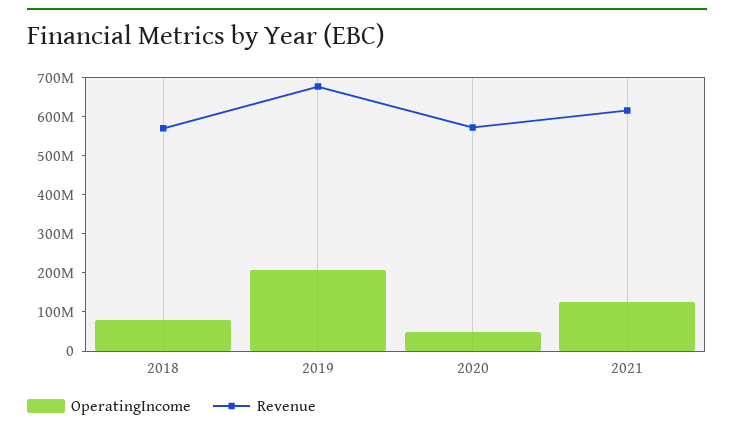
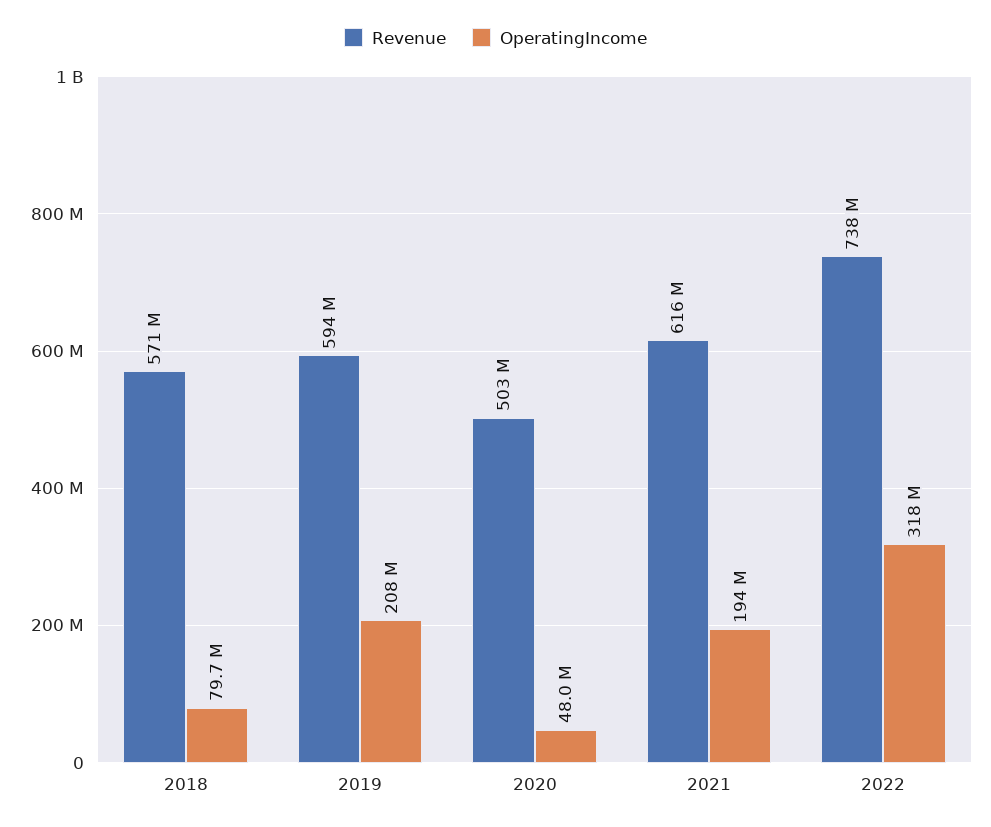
Revenue, 2019: 675000000 -> 594000000
Revenue, 2020: 575000000 -> 503000000
OperatingIncome, 2021: 125000000 -> 194000000
Revenue, 2022: none -> 738000000
OperatingIncome, 2022: none -> 318000000

